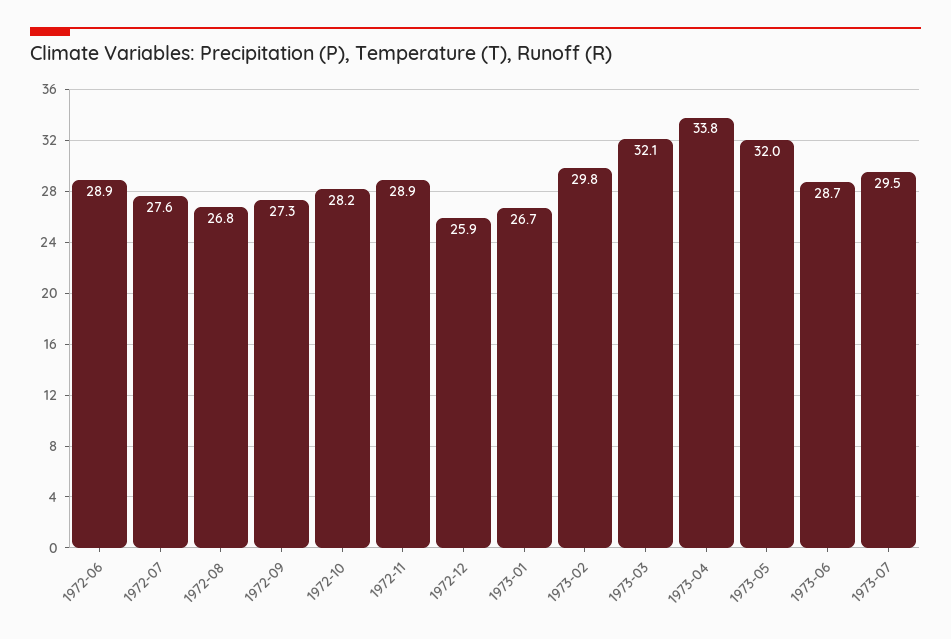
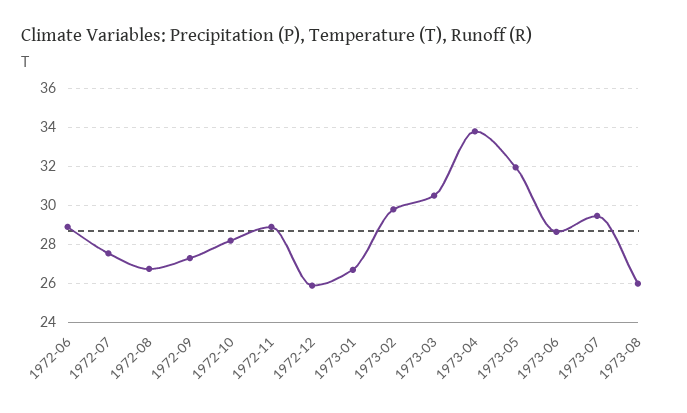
1973-03: 32.1 -> 30.5
1973-08: none -> 26

